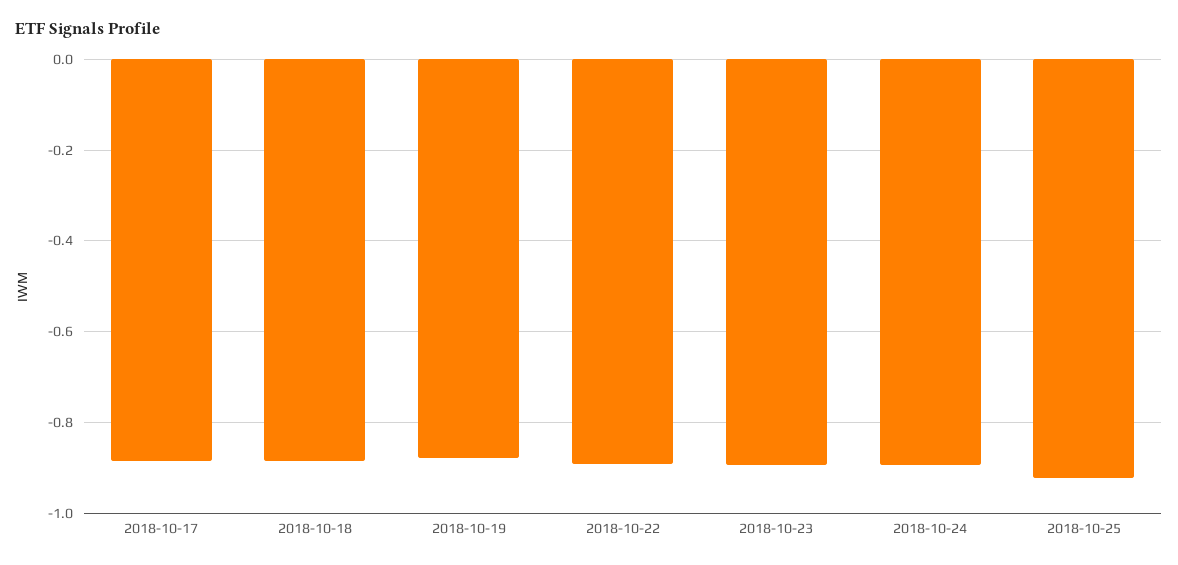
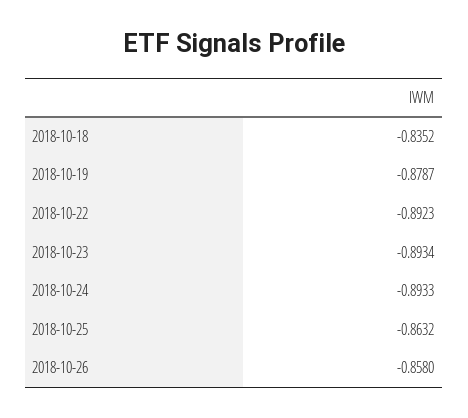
2018-10-17: -0.88 -> none
2018-10-18: -0.88 -> -0.8352
2018-10-25: -0.92 -> -0.8632
2018-10-26: none -> -0.858

